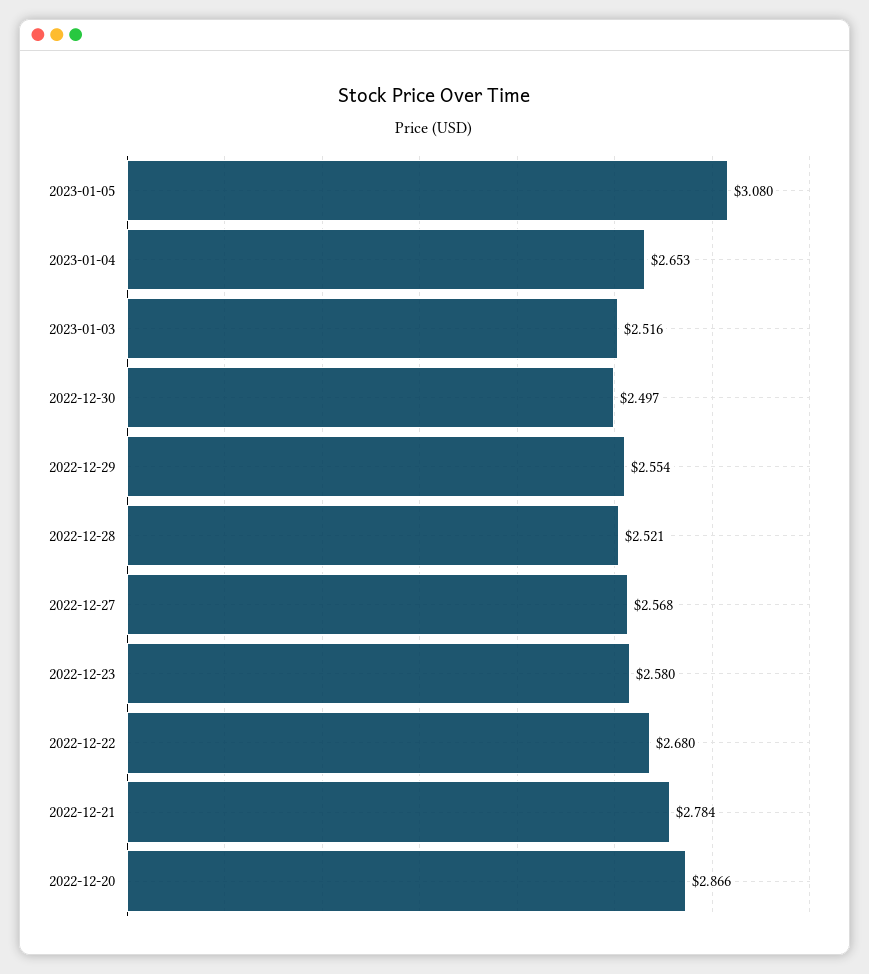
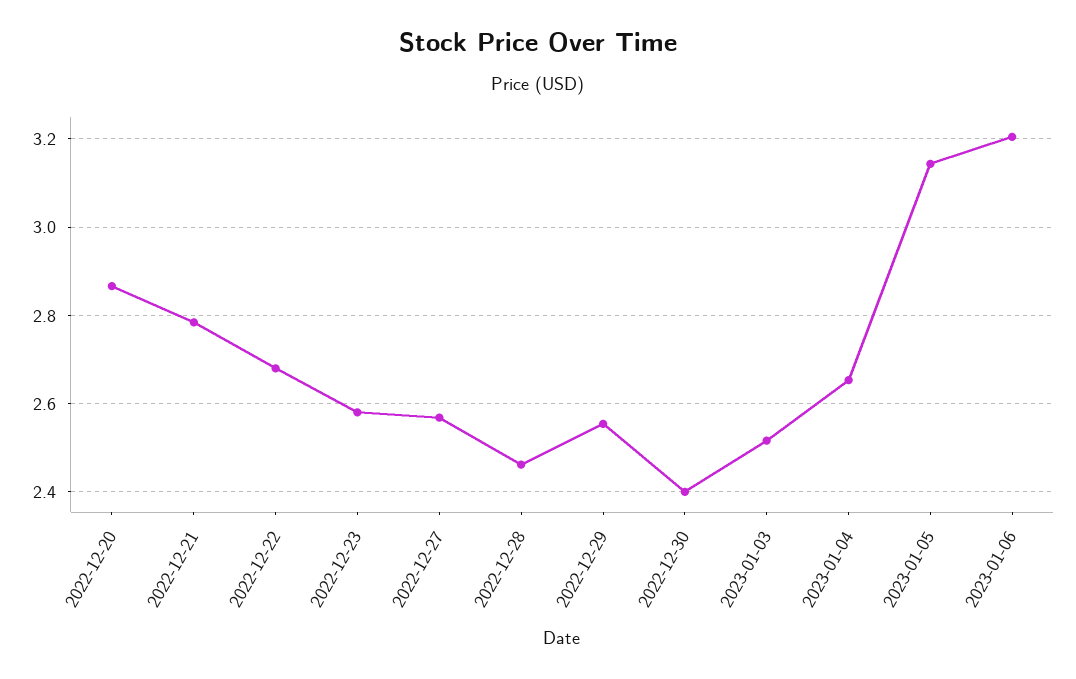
2023-01-05: 3.08 -> 3.14
2022-12-30: 2.497 -> 2.4
2022-12-28: 2.521 -> 2.46
2023-01-06: none -> 3.2

